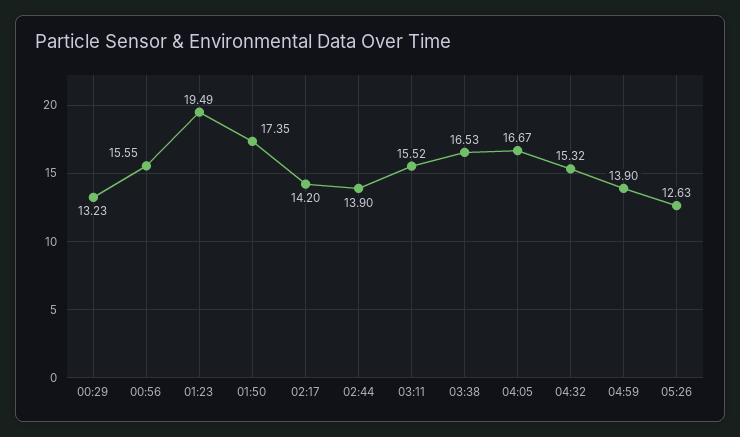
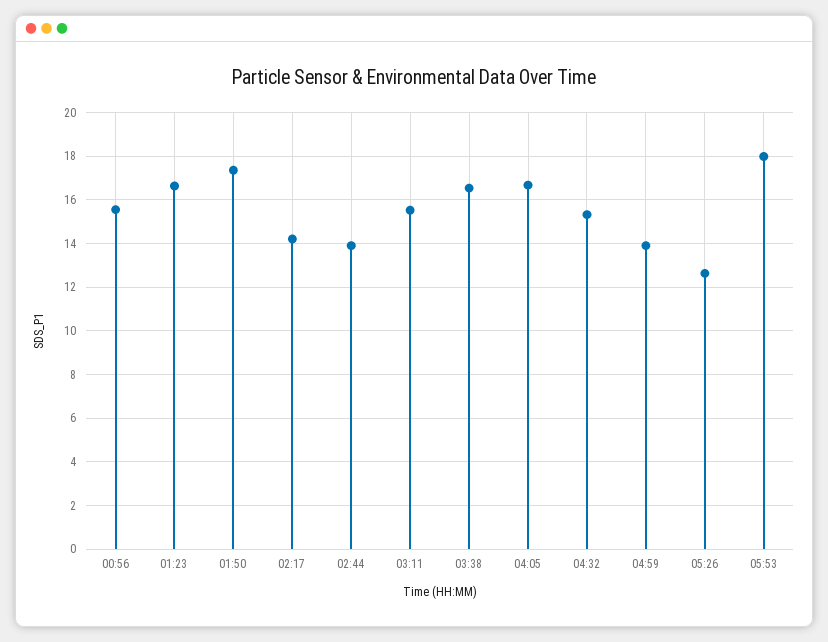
00:29: 13.23 -> none
01:23: 19.49 -> 16.5
05:53: none -> 18

